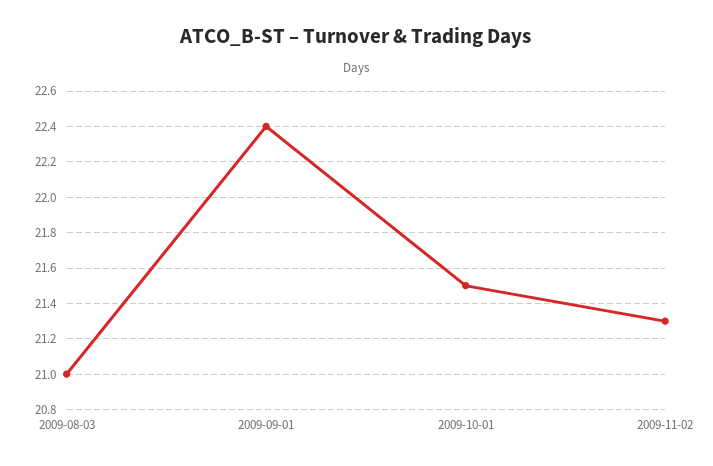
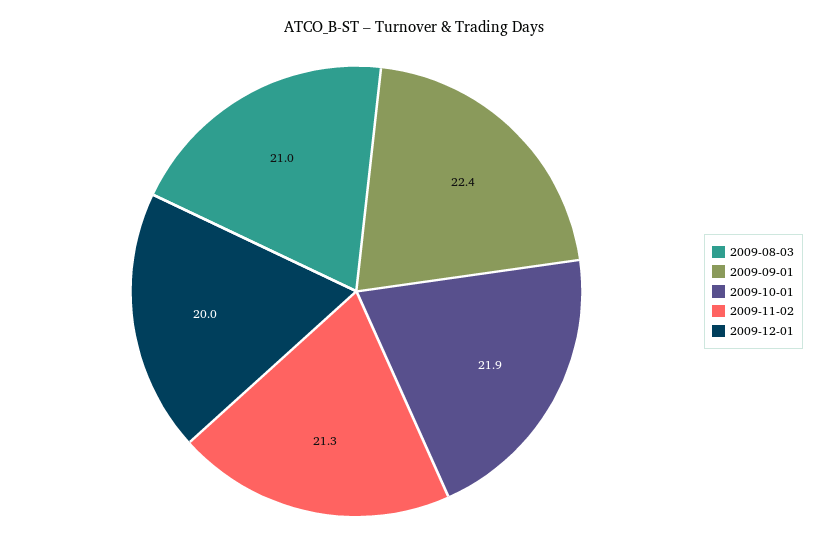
2009-10-01: 21.5 -> 21.9
2009-12-01: none -> 20

